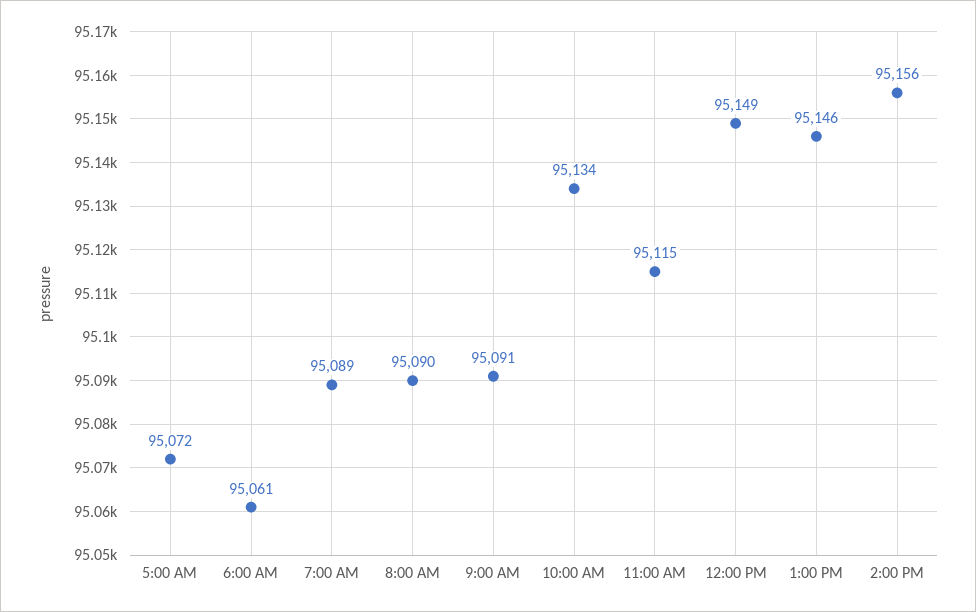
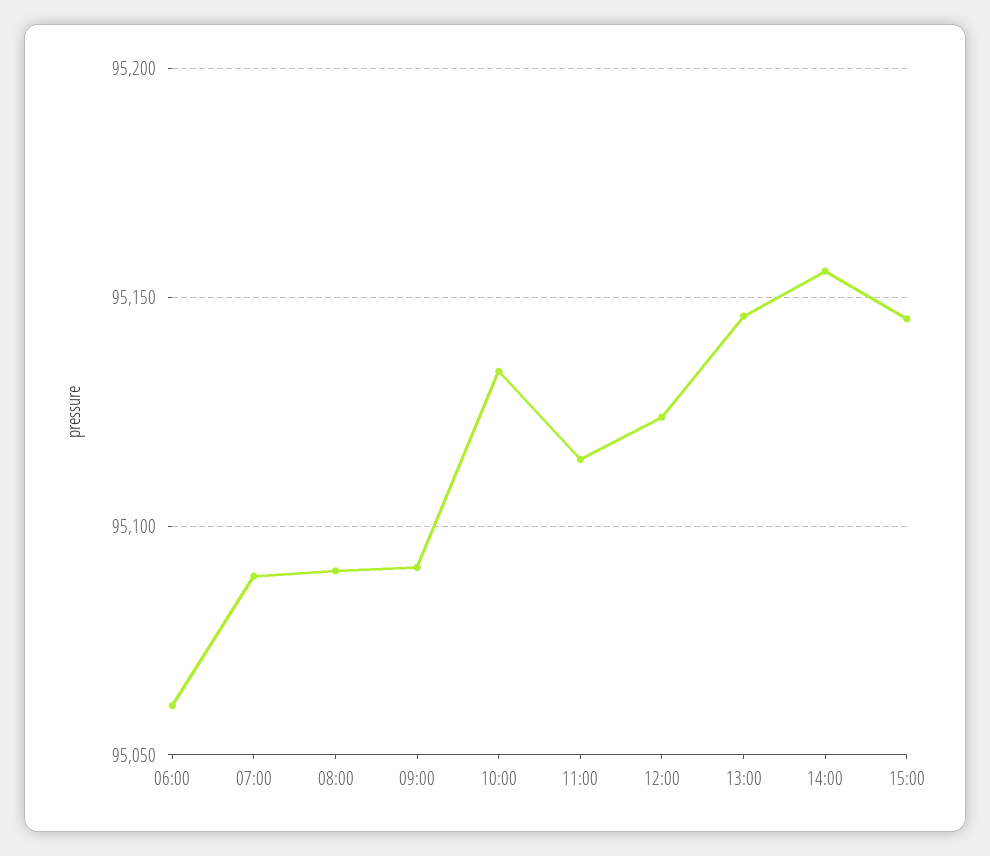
5:00 AM: 95072 -> none
12:00 PM: 95149 -> 95125
15:00: none -> 95145

